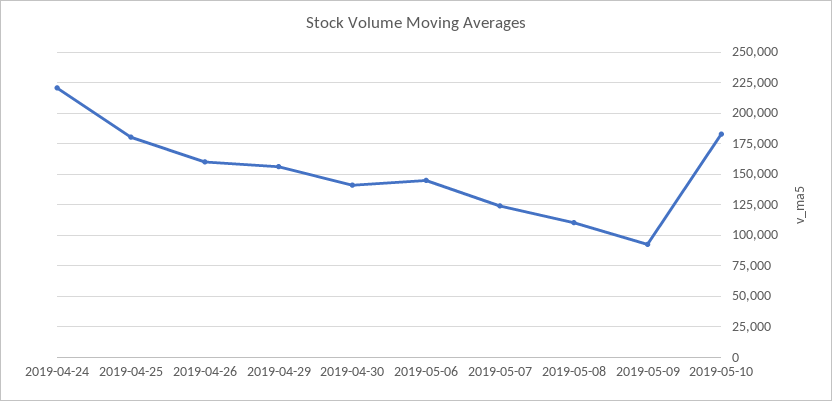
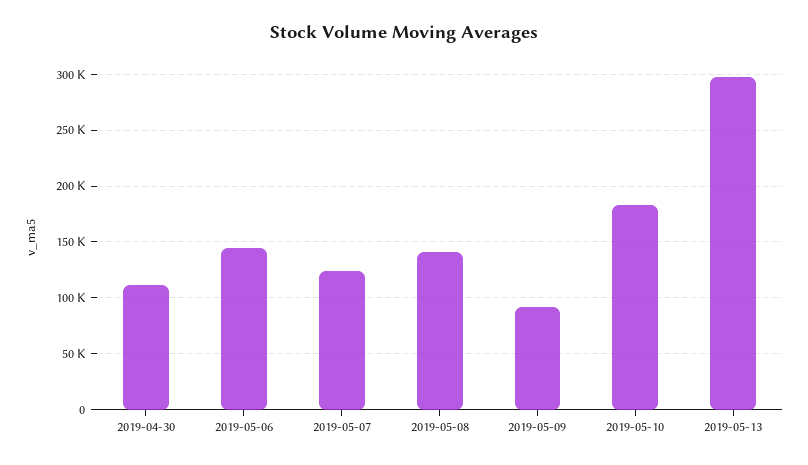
2019-04-24: 220000 -> none
2019-04-25: 180000 -> none
2019-04-26: 160000 -> none
2019-04-29: 155000 -> none
2019-04-30: 140000 -> 110000
2019-05-08: 110000 -> 140000
2019-05-13: none -> 300000

